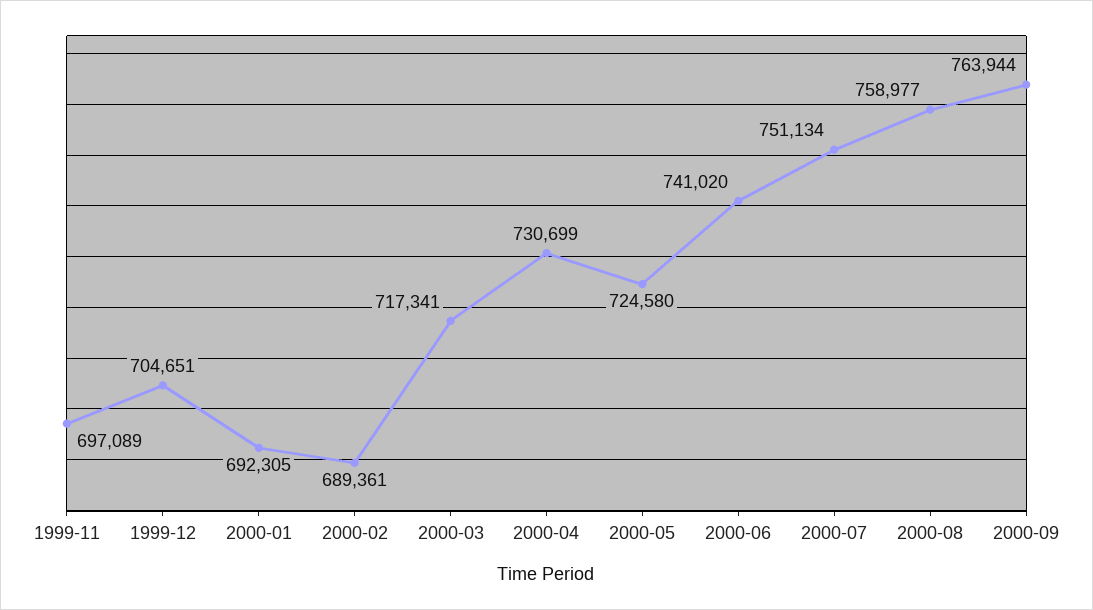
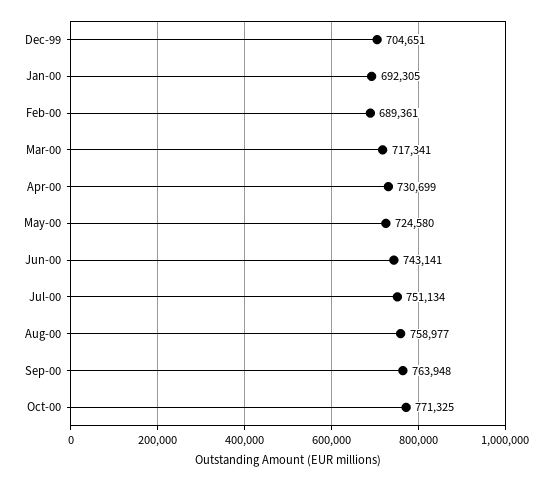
1999-11: 697089 -> none
2000-06: 741020 -> 743141
2000-09: 763944 -> 763948
Oct-00: none -> 771325

